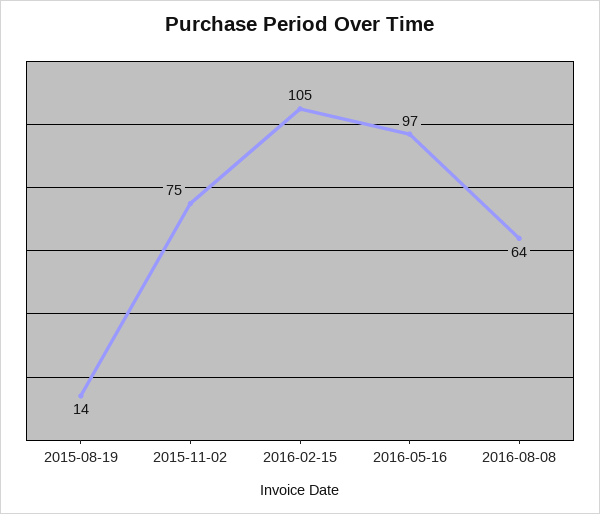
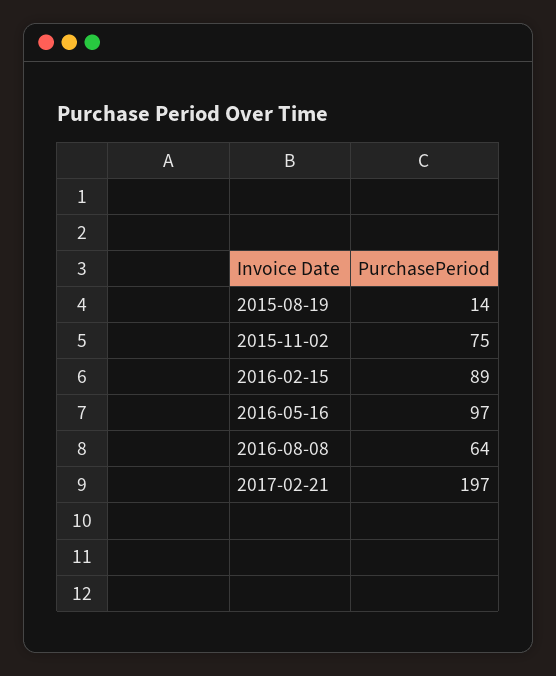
2016-02-15: 105 -> 89
2017-02-21: none -> 197

